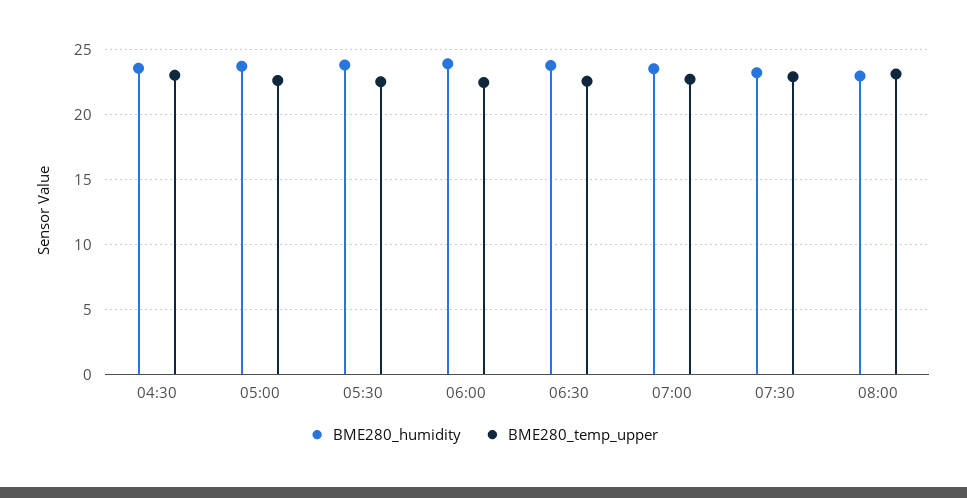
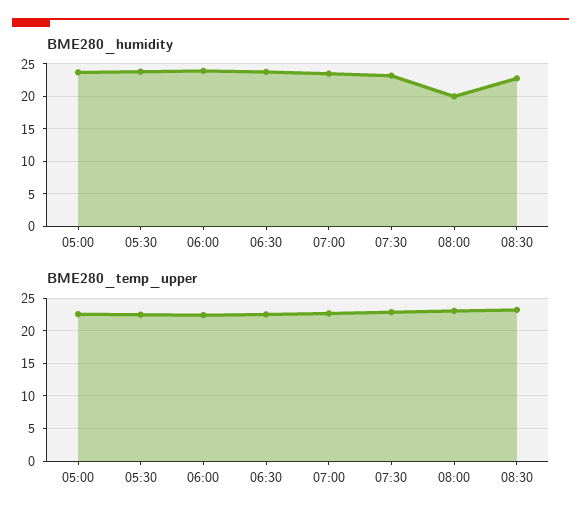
BME280_humidity, 04:30: 23.5 -> none
BME280_temp_upper, 04:30: 23 -> none
BME280_humidity, 08:00: 23 -> 20
BME280_humidity, 08:30: none -> 23
BME280_temp_upper, 08:30: none -> 23

